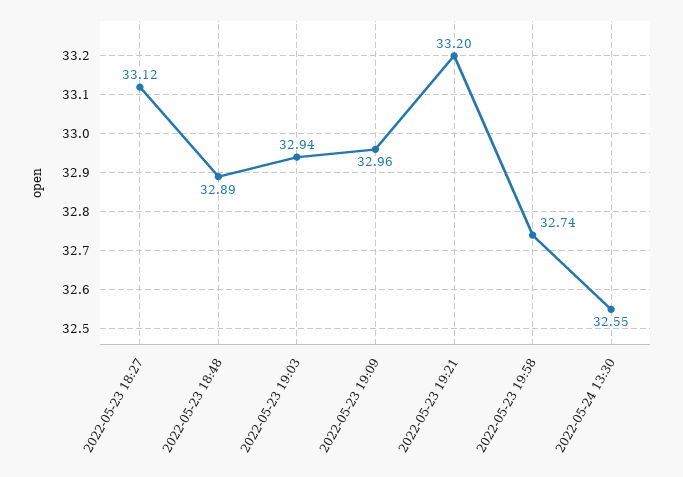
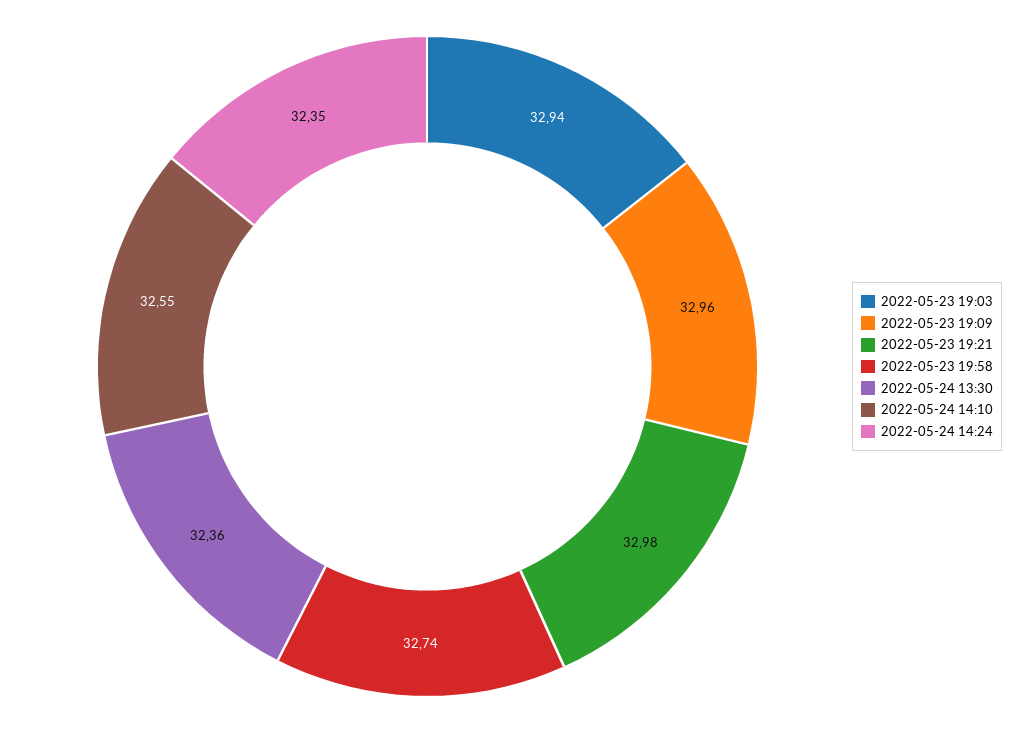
2022-05-23 18:27: 33.12 -> none
2022-05-23 18:48: 32.89 -> none
2022-05-23 19:21: 33.2 -> 32.98
2022-05-24 13:30: 32.55 -> 32.36
2022-05-24 14:10: none -> 32.55
2022-05-24 14:24: none -> 32.35

